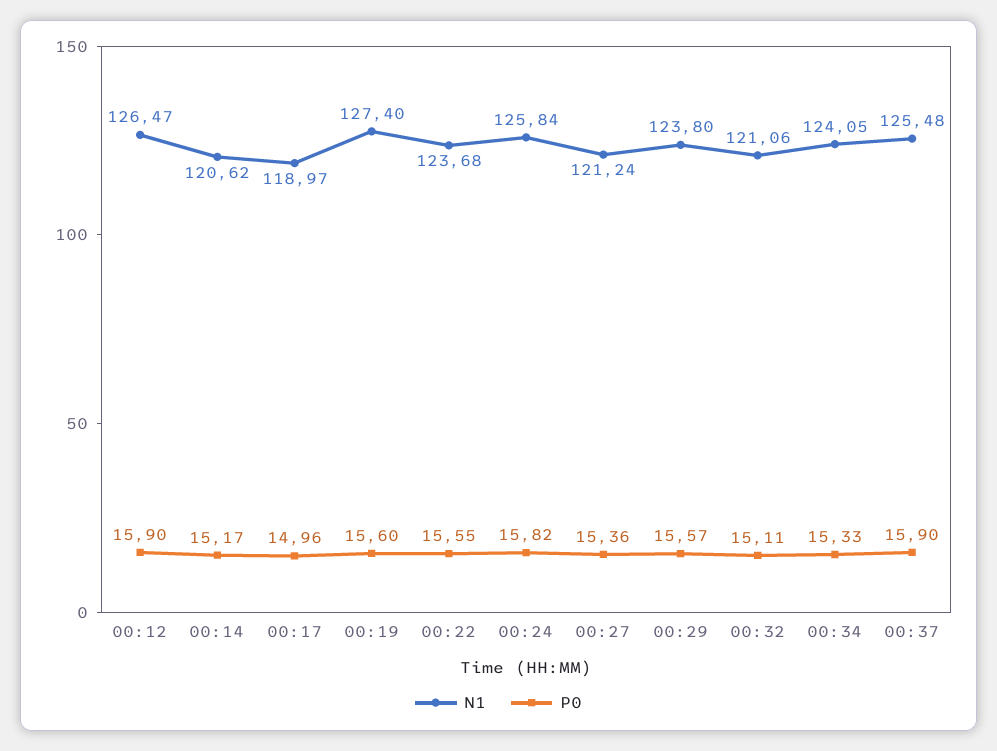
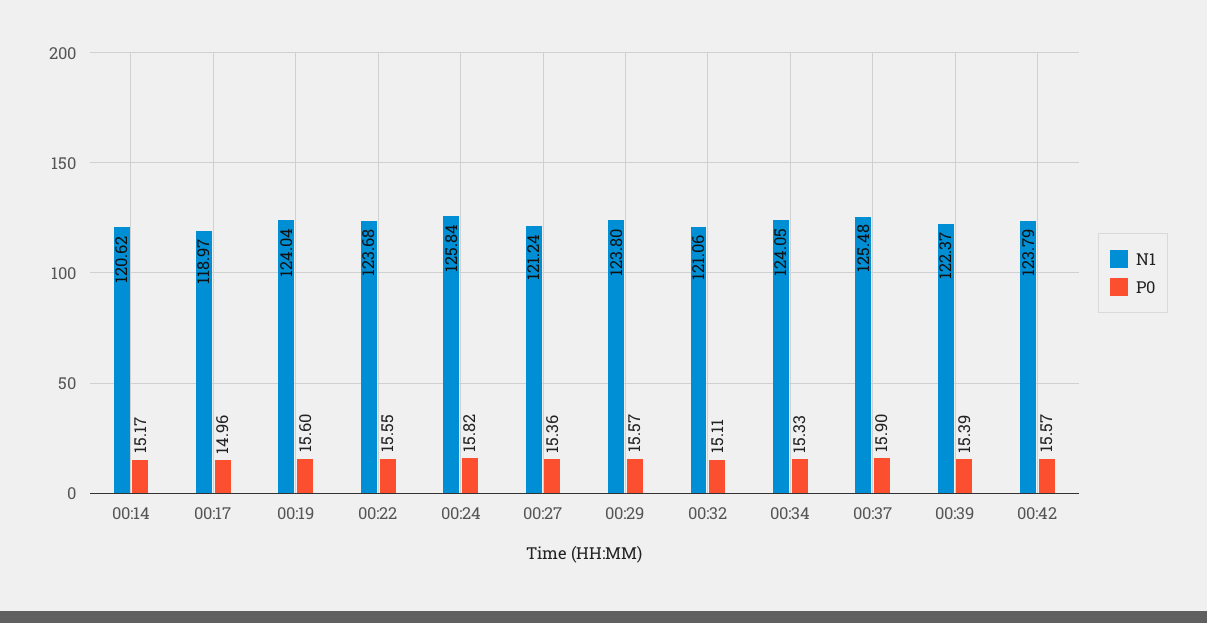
N1, 00:12: 126.47 -> none
P0, 00:12: 15.9 -> none
N1, 00:19: 127.4 -> 124.04
N1, 00:39: none -> 122.37
P0, 00:39: none -> 15.39
N1, 00:42: none -> 123.79
P0, 00:42: none -> 15.57

